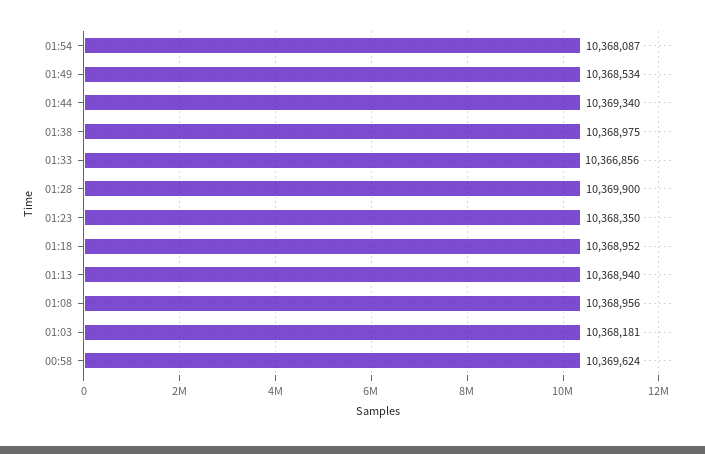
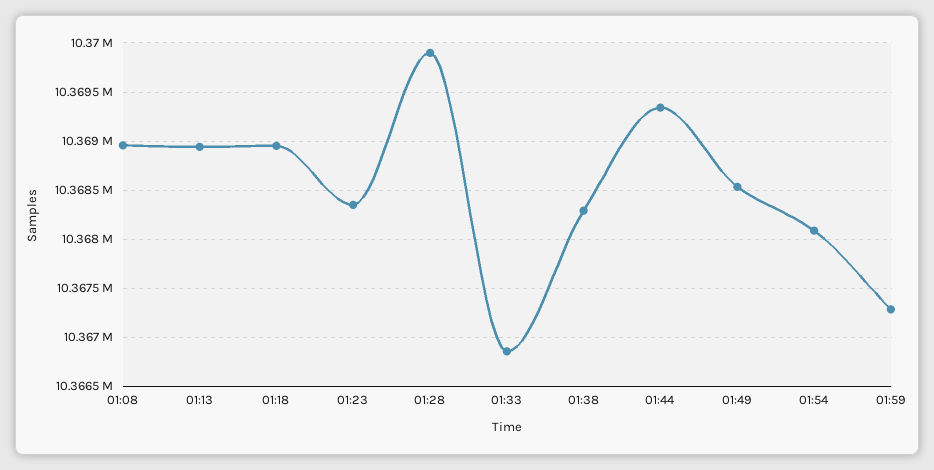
01:38: 10368975 -> 10368300
01:03: 10368181 -> none
00:58: 10369624 -> none
01:59: none -> 10367300

